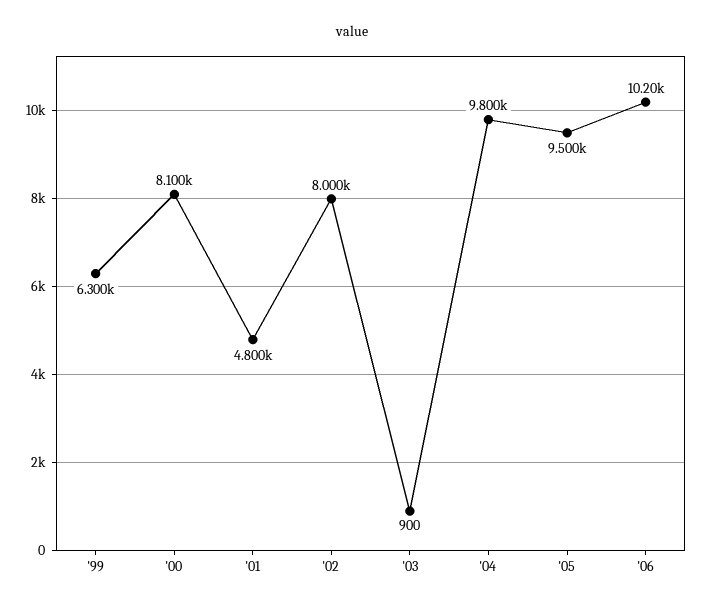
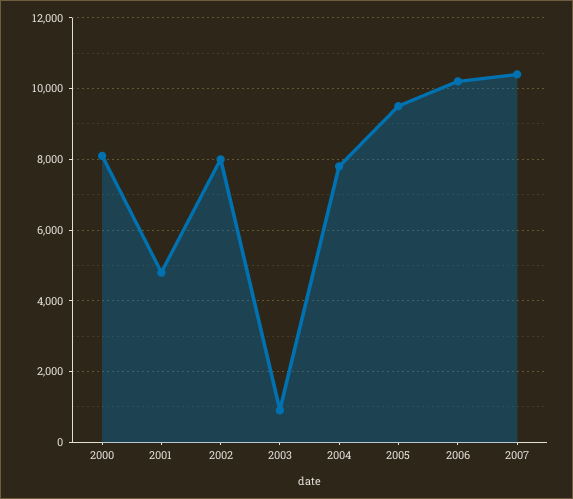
'99: 6300 -> none
'04: 9800 -> 7800
2007: none -> 10400

